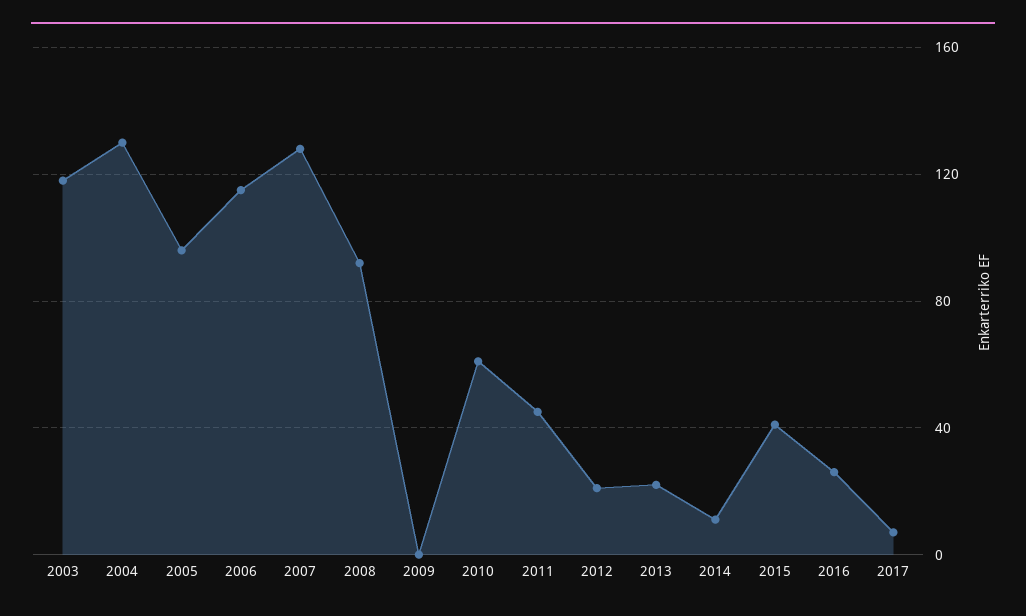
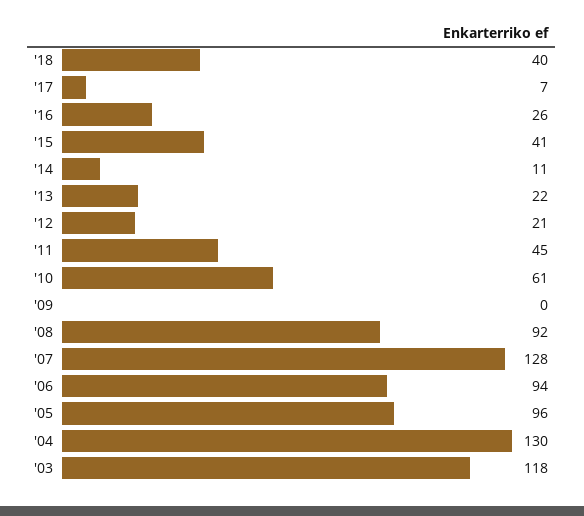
2006: 115 -> 94
'18: none -> 40

